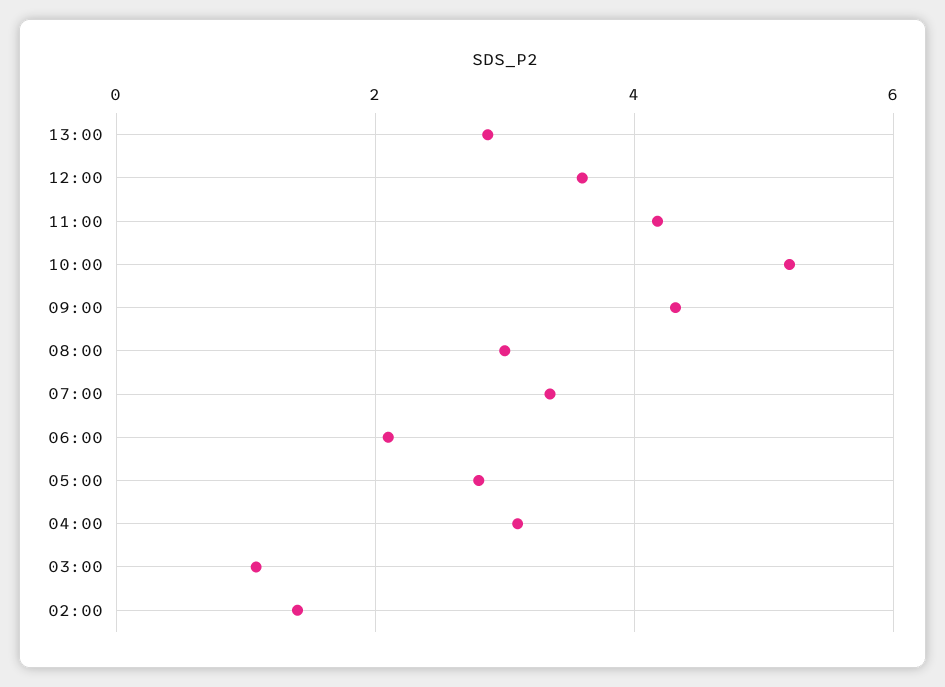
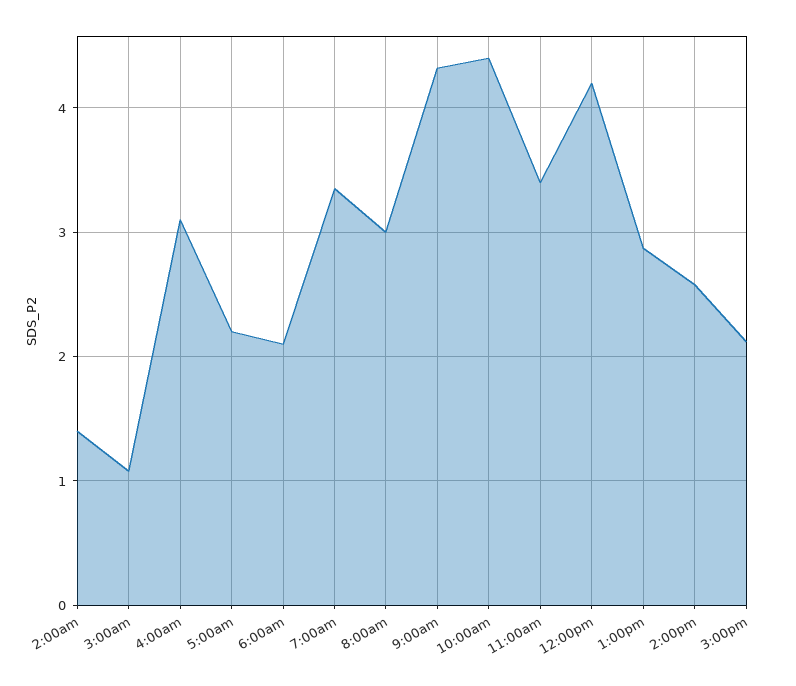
12:00: 3.6 -> 4.2
11:00: 4.2 -> 3.4
10:00: 5.2 -> 4.4
05:00: 2.8 -> 2.2
2:00pm: none -> 2.6
3:00pm: none -> 2.1

